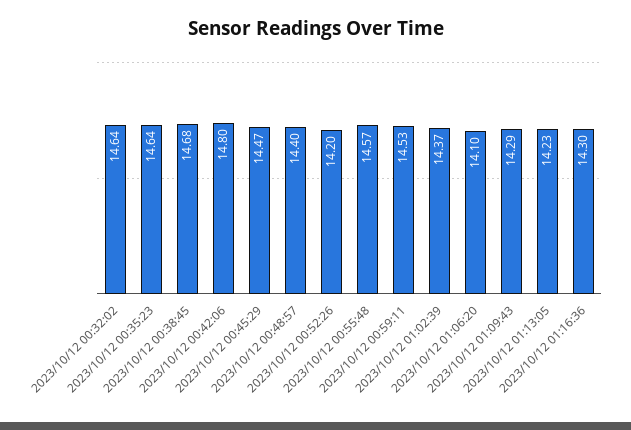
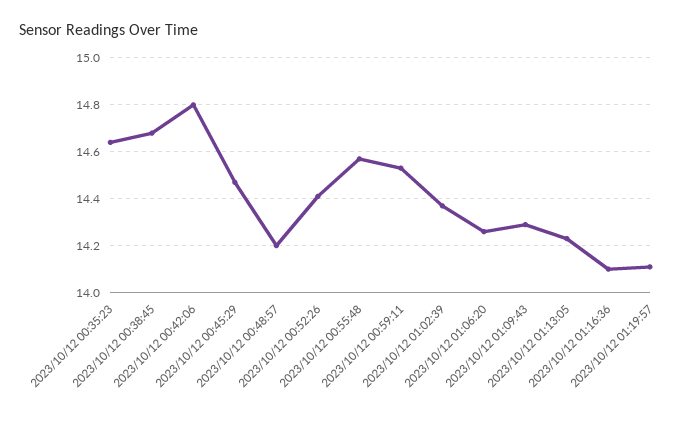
2023/10/12 00:32:02: 14.64 -> none
2023/10/12 00:48:57: 14.4 -> 14.2
2023/10/12 00:52:26: 14.2 -> 14.4
2023/10/12 01:06:20: 14.1 -> 14.25
2023/10/12 01:16:36: 14.3 -> 14.1
2023/10/12 01:19:57: none -> 14.1

